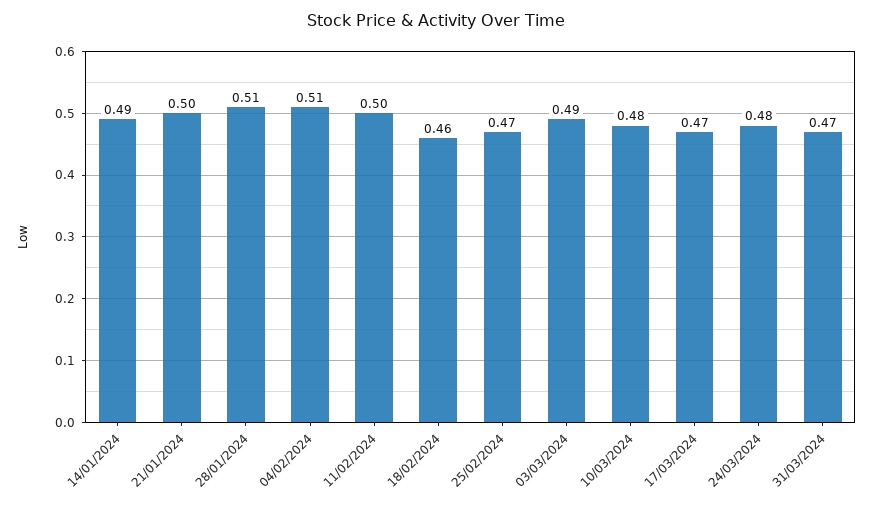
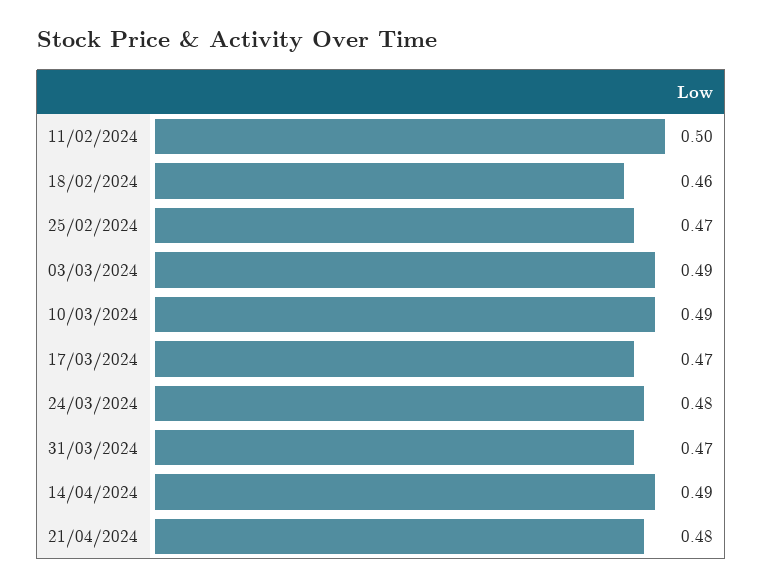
14/01/2024: 0.49 -> none
21/01/2024: 0.5 -> none
28/01/2024: 0.51 -> none
04/02/2024: 0.51 -> none
10/03/2024: 0.48 -> 0.49
14/04/2024: none -> 0.49
21/04/2024: none -> 0.48

